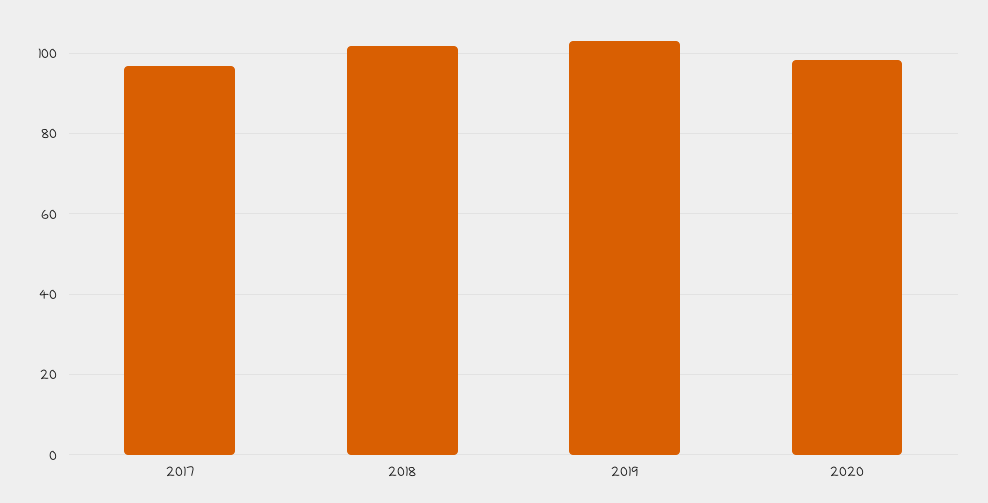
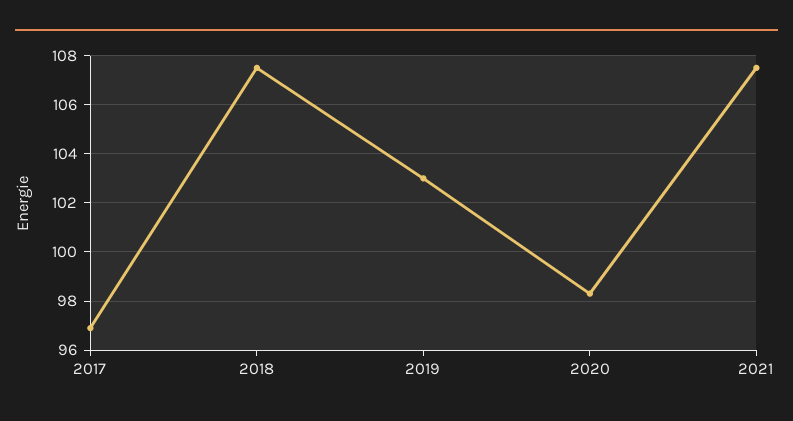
2018: 102 -> 107.5
2021: none -> 107.5

